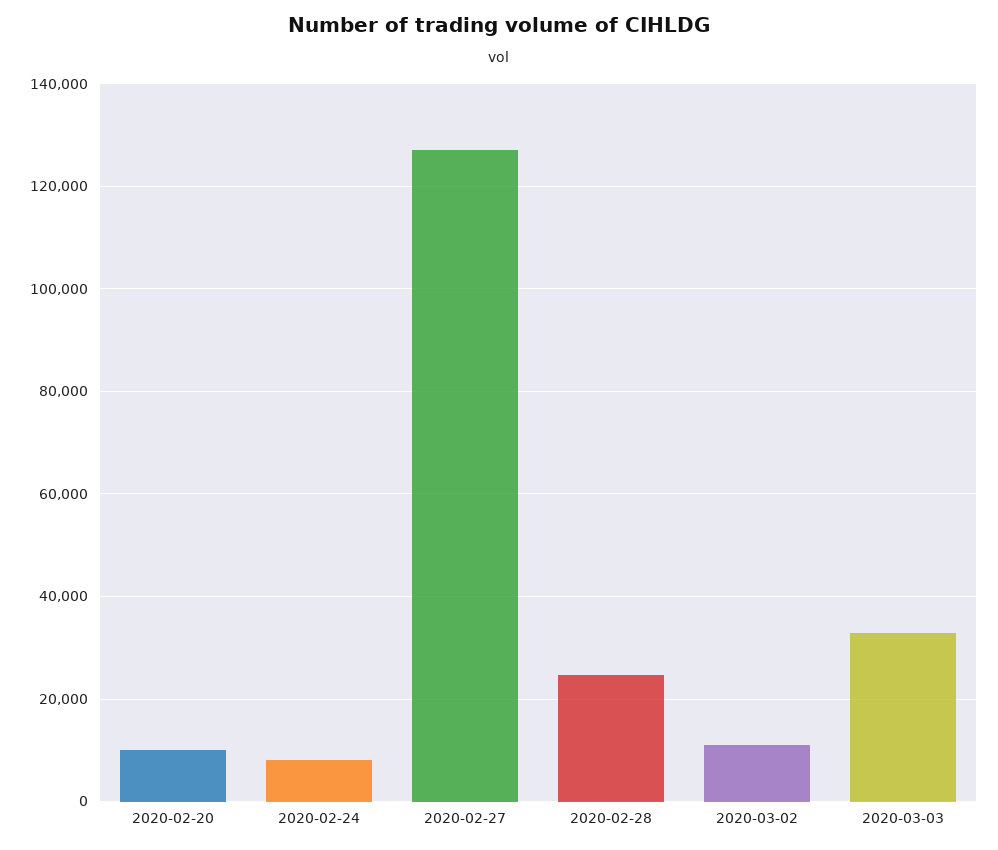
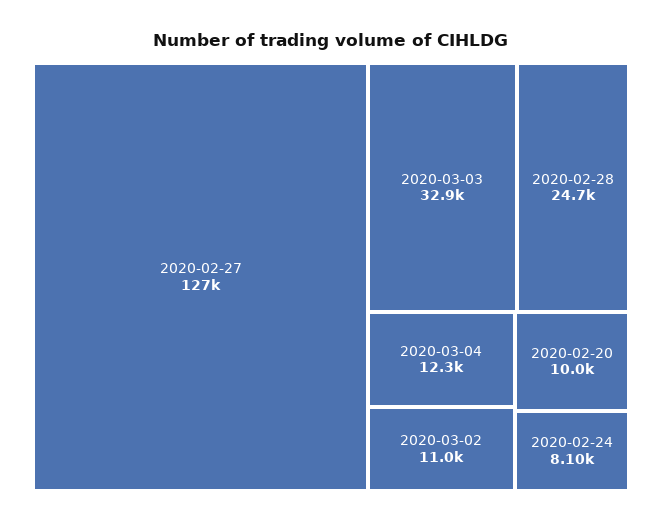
2020-03-04: none -> 12300

